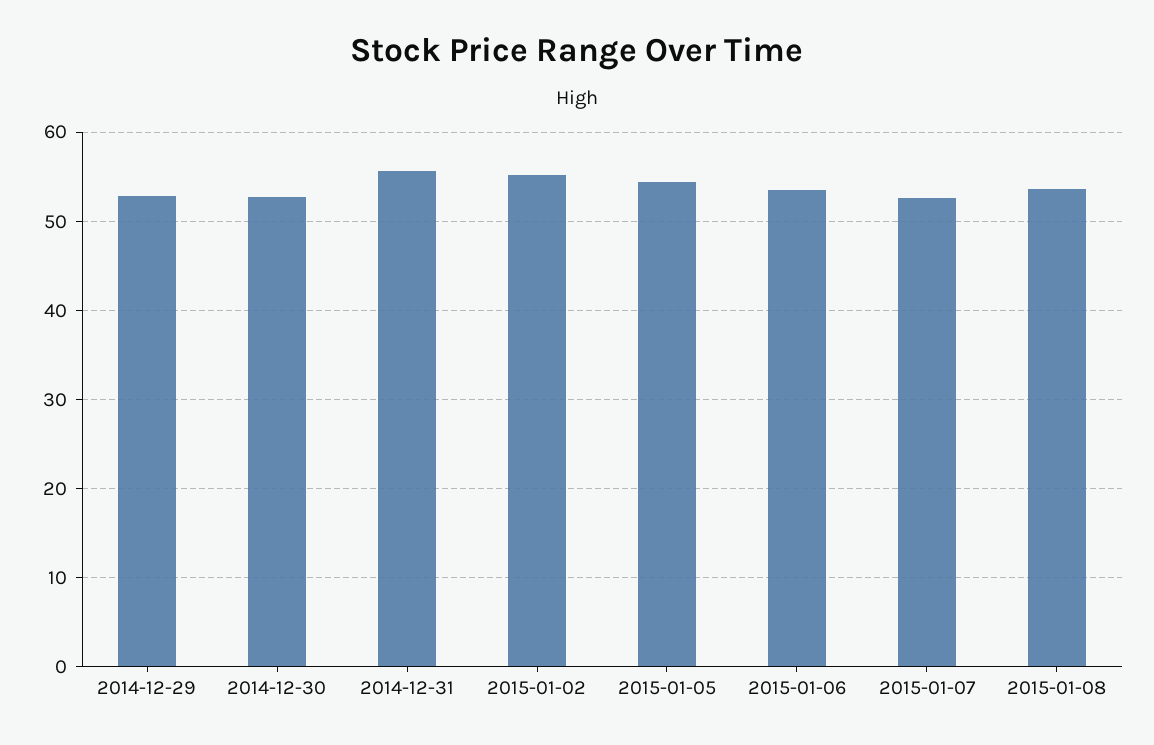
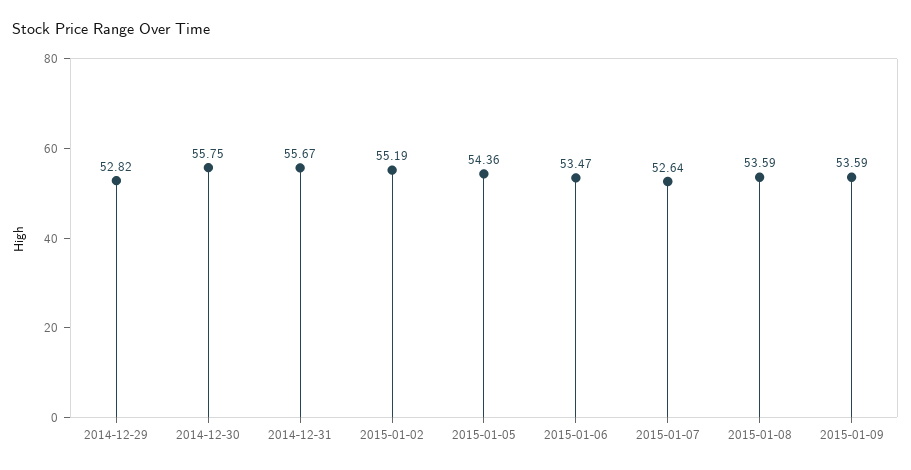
2014-12-30: 53 -> 55.75
2015-01-09: none -> 53.59

